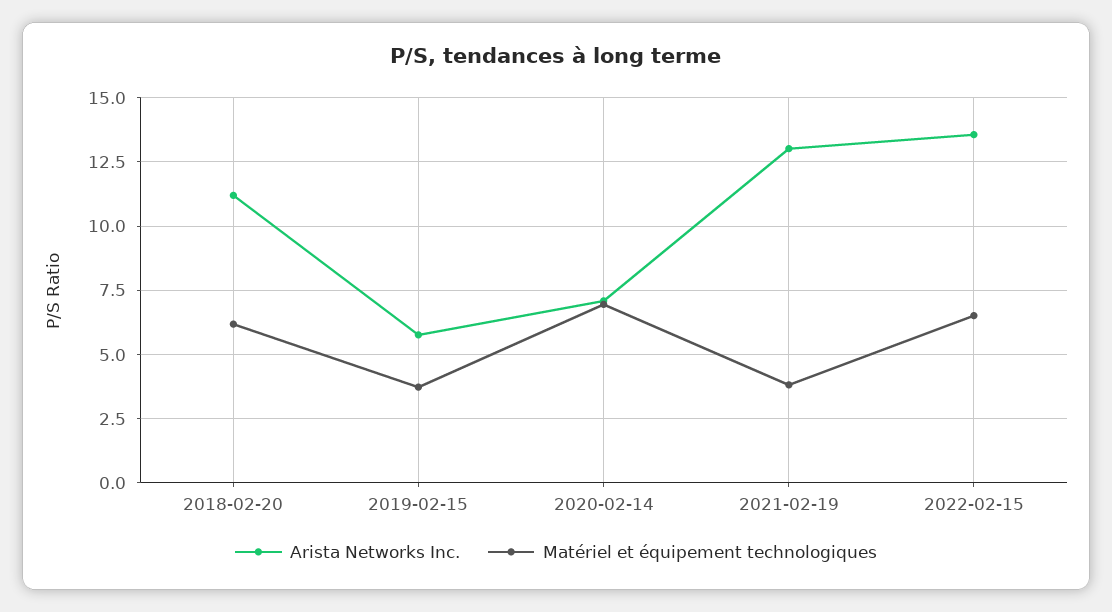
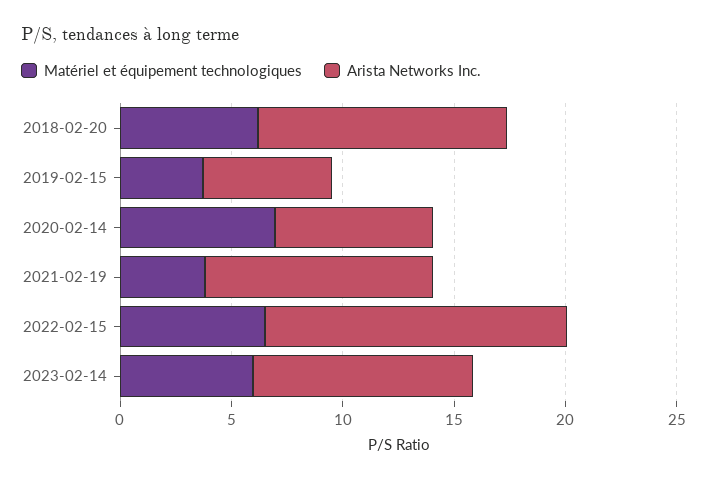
Arista Networks Inc., 2021-02-19: 13 -> 10
Matériel et équipement technologiques, 2023-02-14: none -> 6
Arista Networks Inc., 2023-02-14: none -> 10

